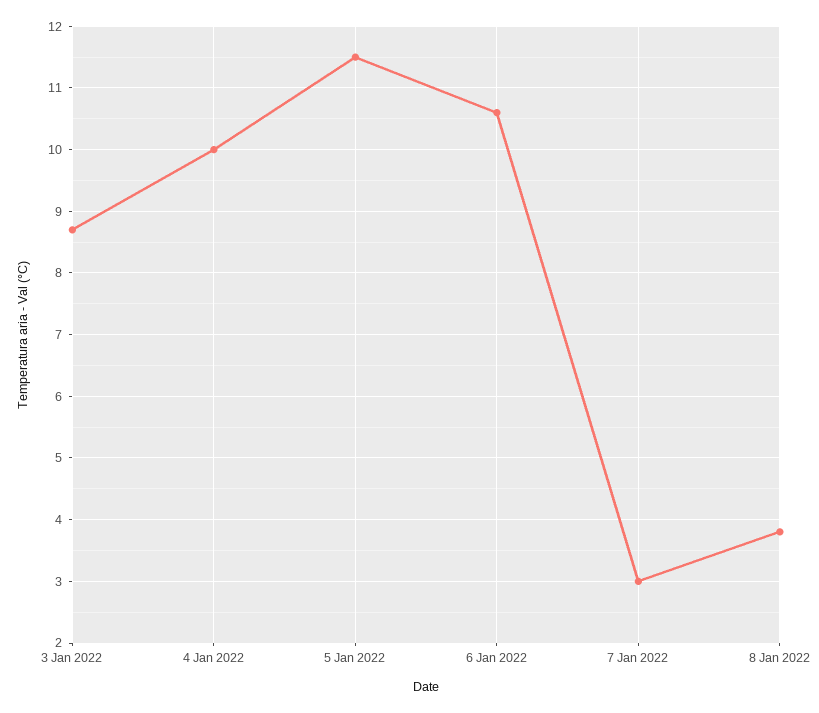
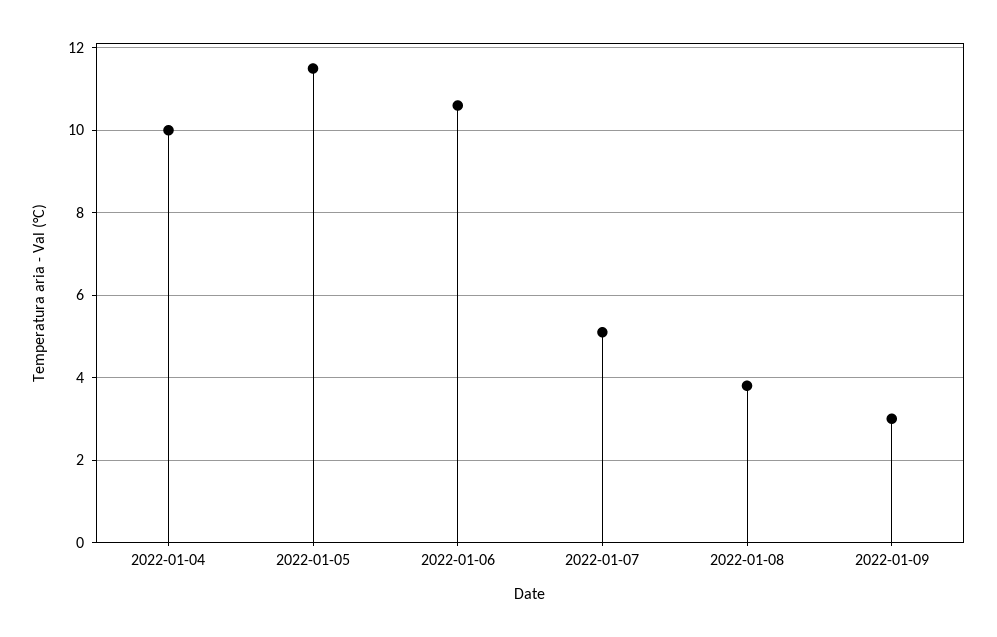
3 Jan 2022: 8.7 -> none
7 Jan 2022: 3 -> 5
2022-01-09: none -> 3

